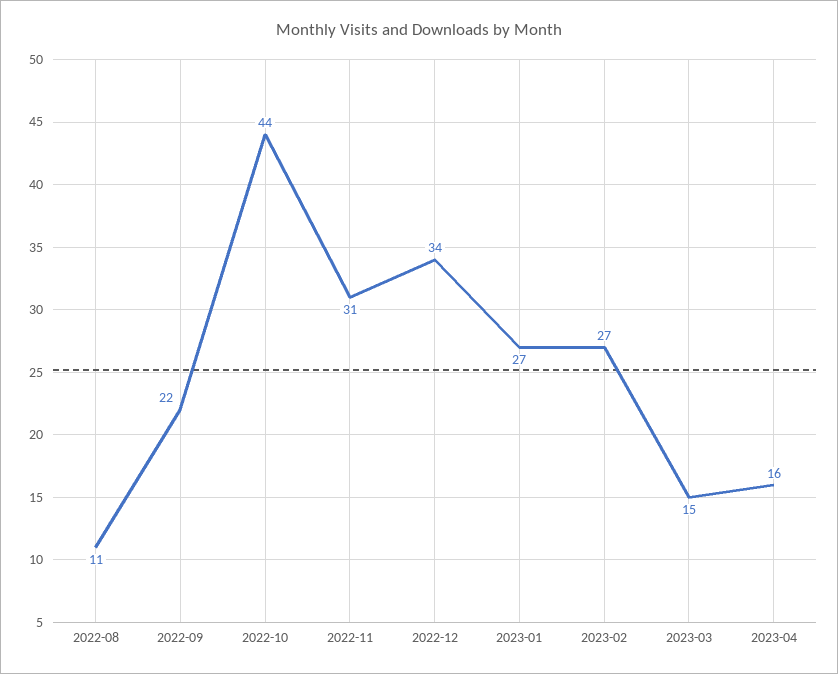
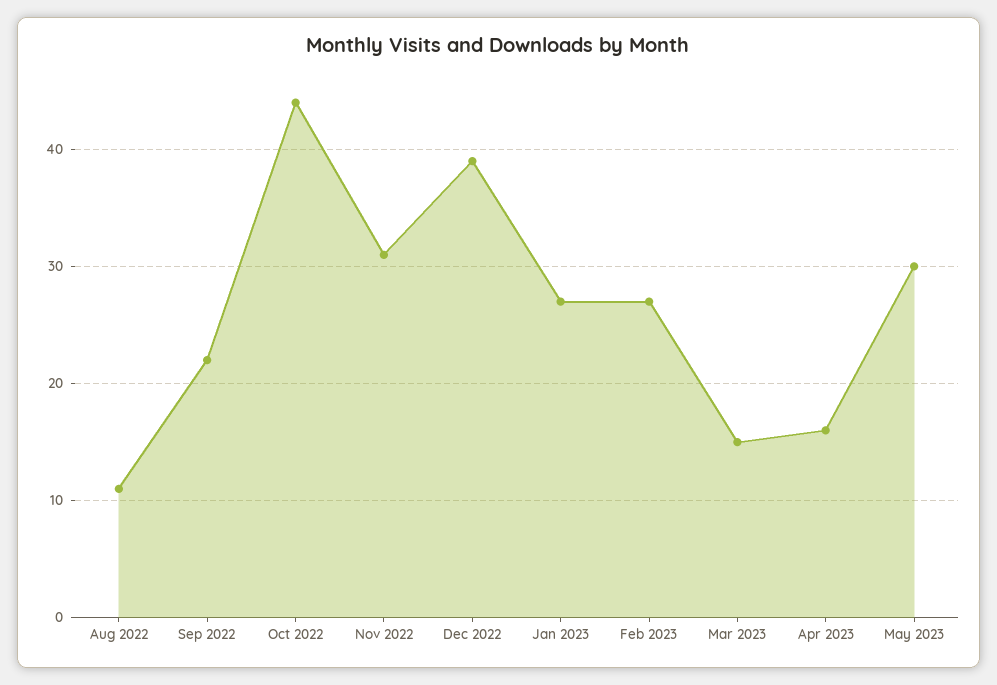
2022-12: 34 -> 39
May 2023: none -> 30

